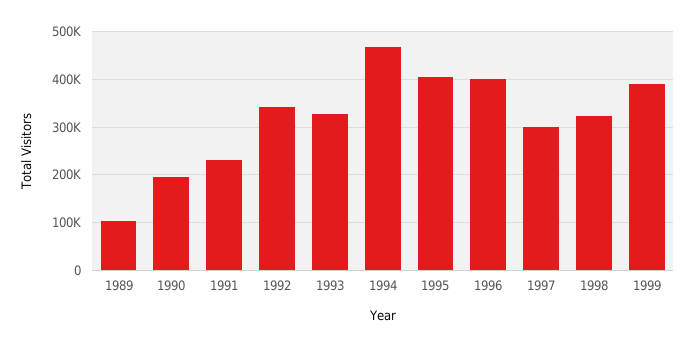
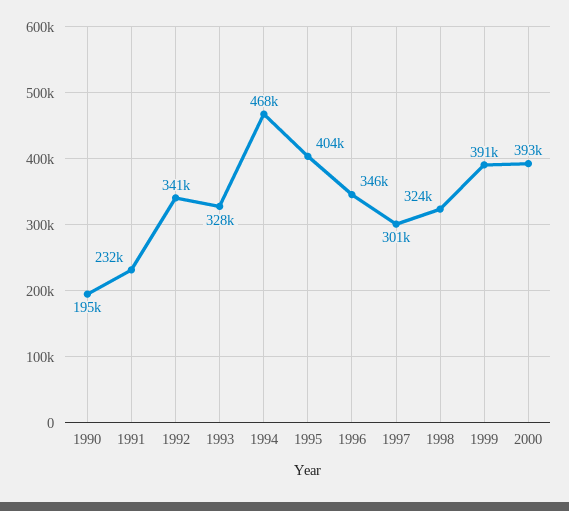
1989: 100000 -> none
1996: 400000 -> 346000
2000: none -> 393000

